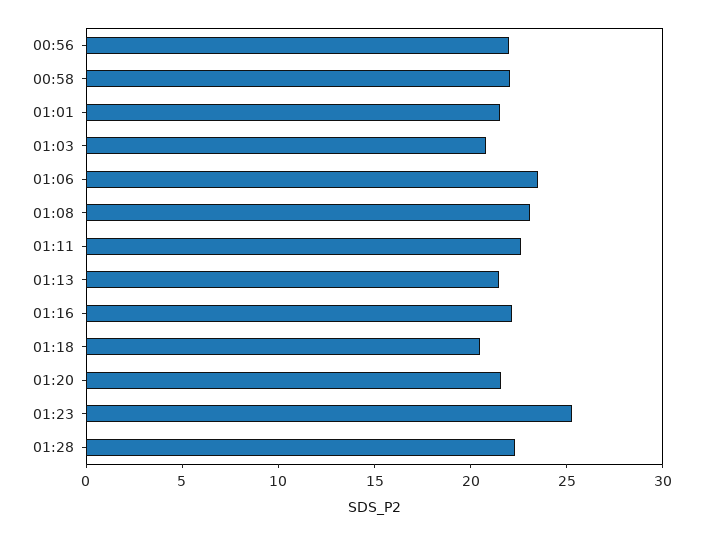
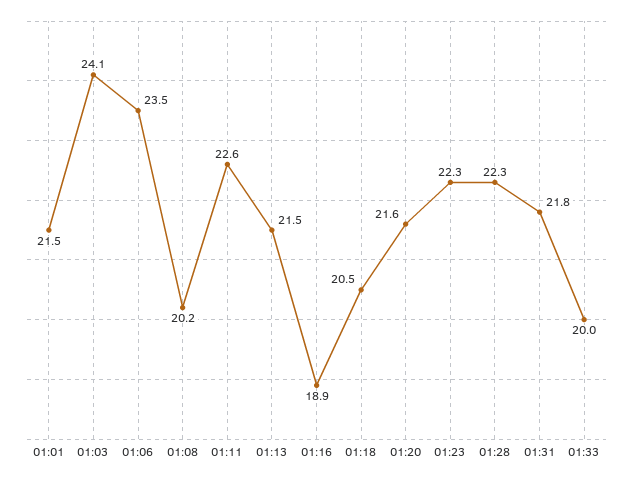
00:56: 22 -> none
00:58: 22 -> none
01:03: 21 -> 24.1
01:08: 23 -> 20.2
01:16: 22 -> 18.9
01:23: 25 -> 22.3
01:31: none -> 21.8
01:33: none -> 20

